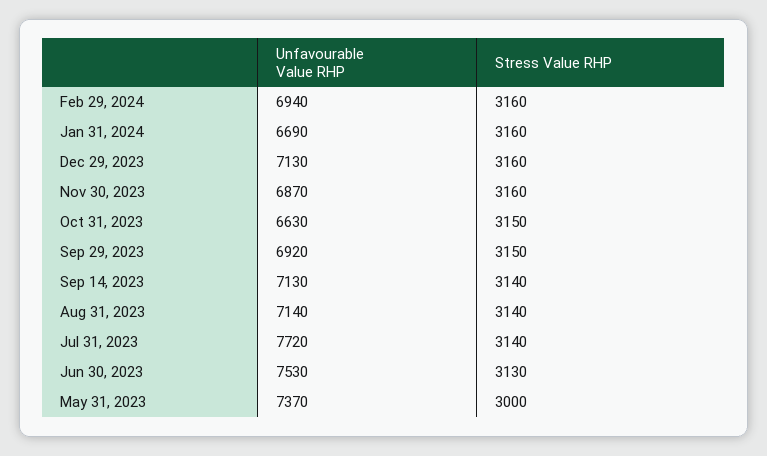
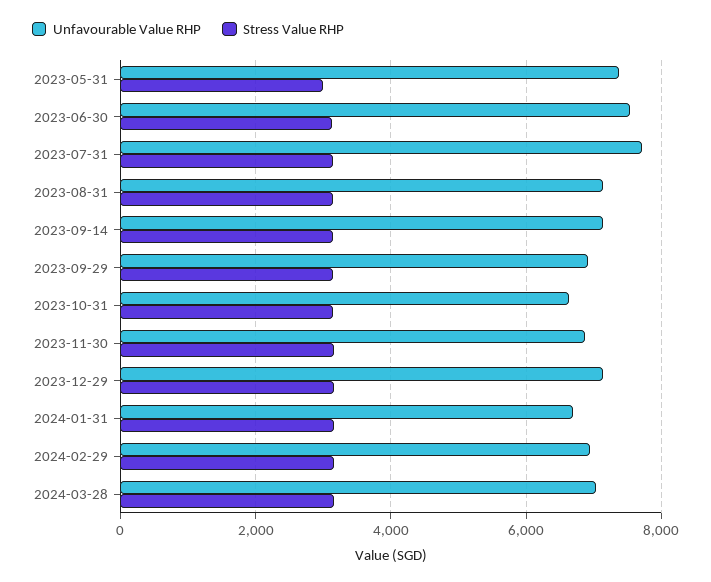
Unfavourable Value RHP, 2024-03-28: none -> 7000
Stress Value RHP, 2024-03-28: none -> 3200

